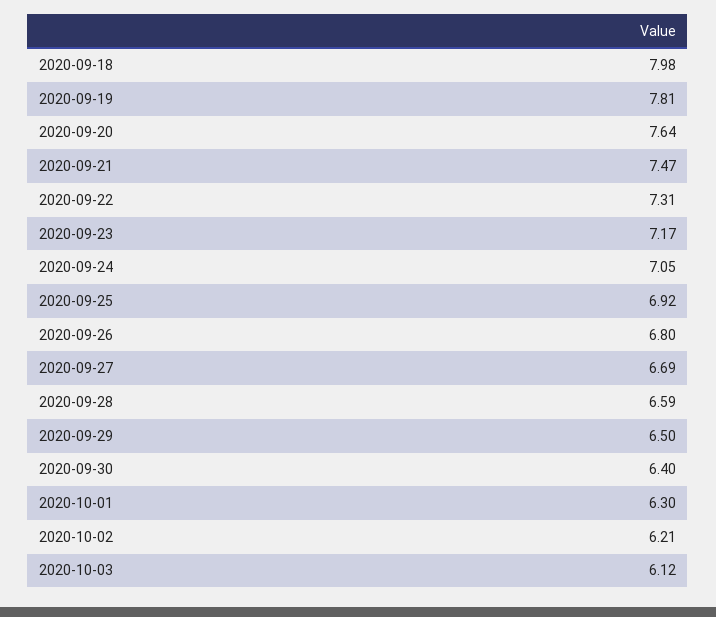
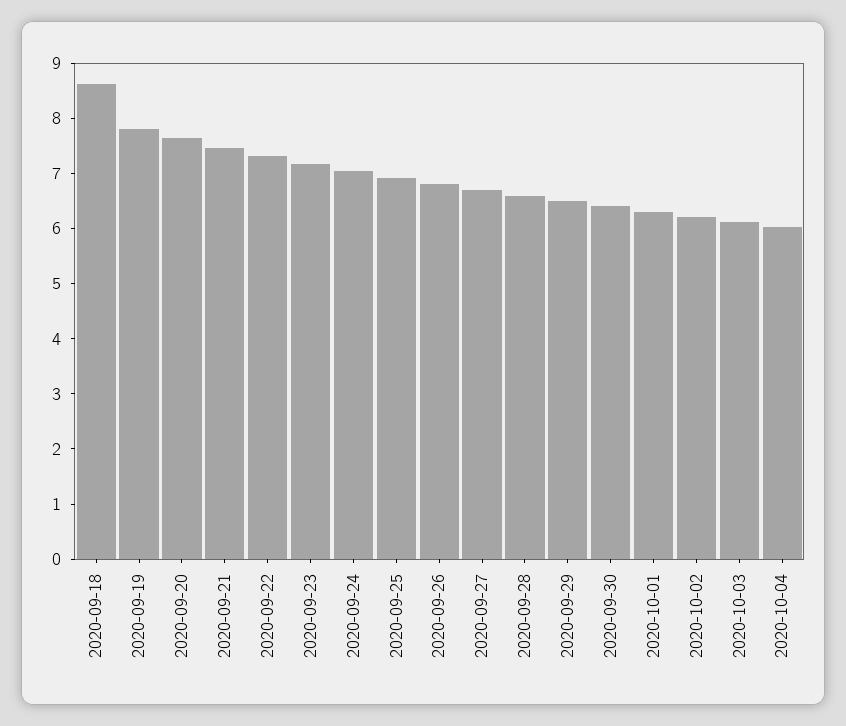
2020-09-18: 7.98 -> 8.6
2020-10-04: none -> 6

